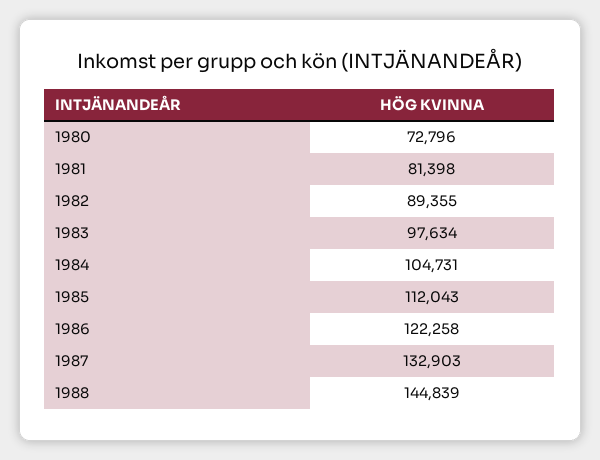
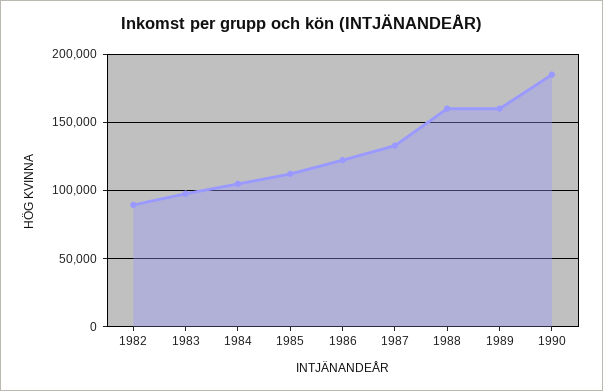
1980: 72796 -> none
1981: 81398 -> none
1988: 144839 -> 160000
1989: none -> 160000
1990: none -> 185000

